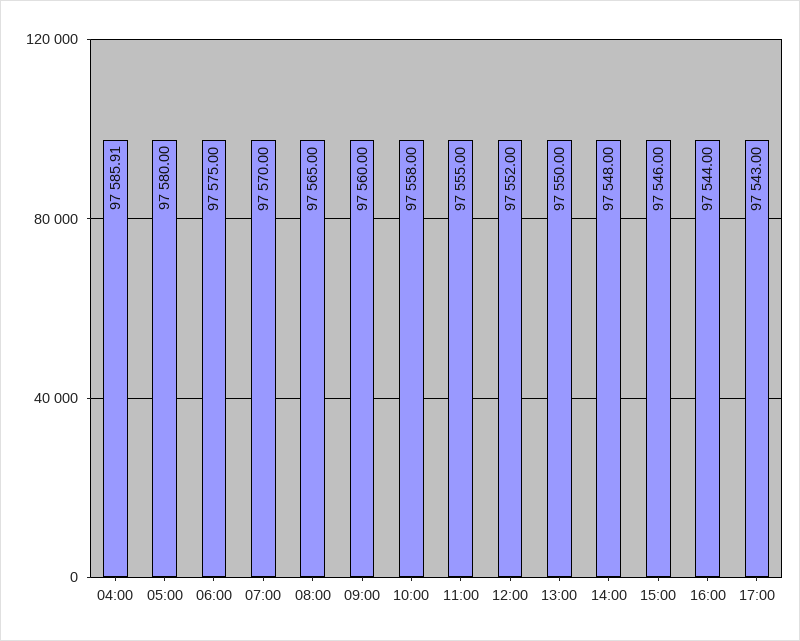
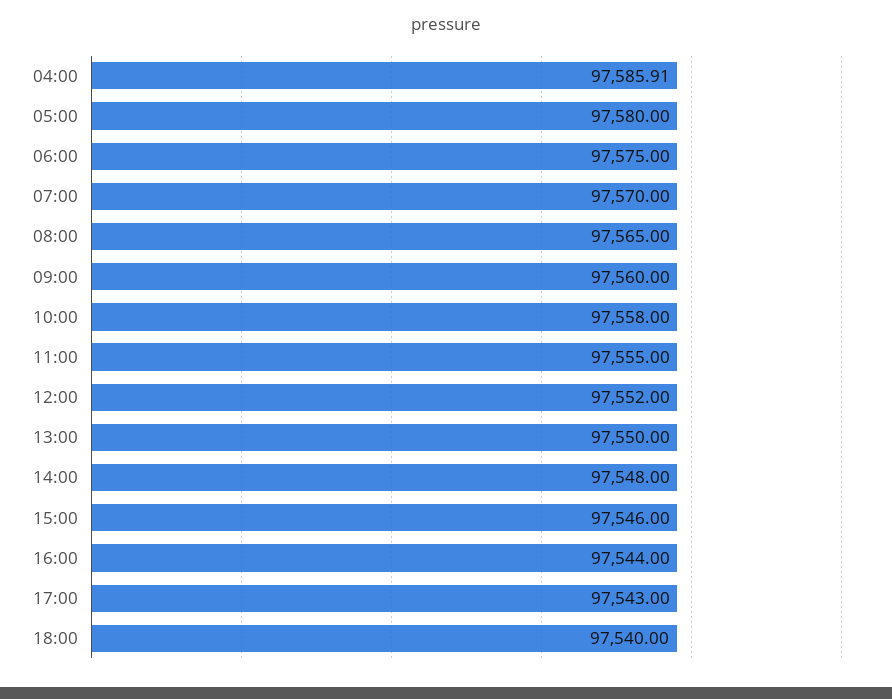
18:00: none -> 97540

